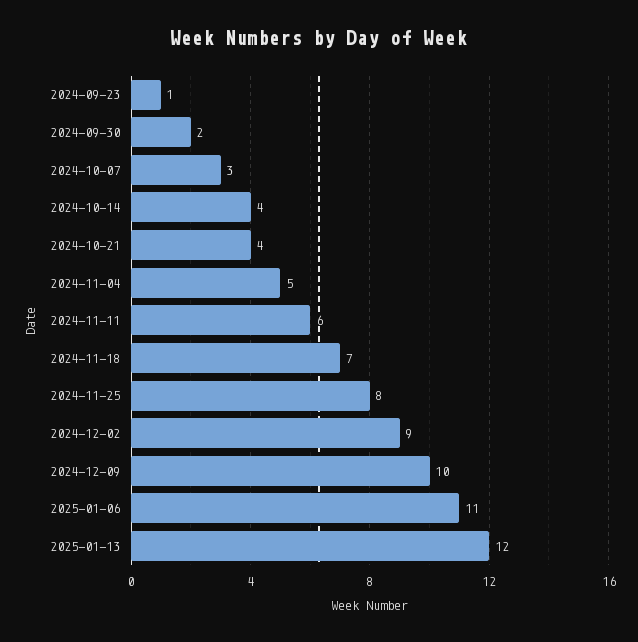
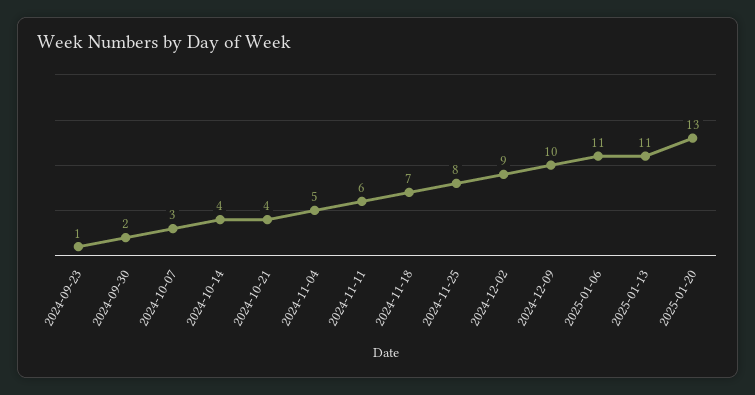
2025-01-13: 12 -> 11
2025-01-20: none -> 13

